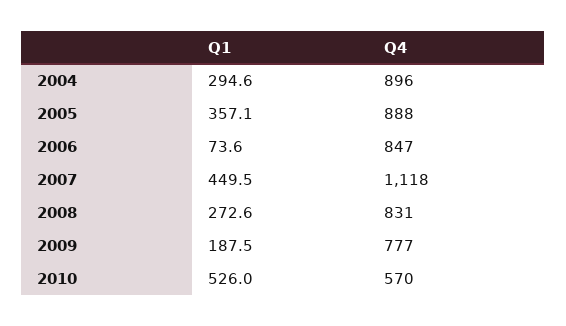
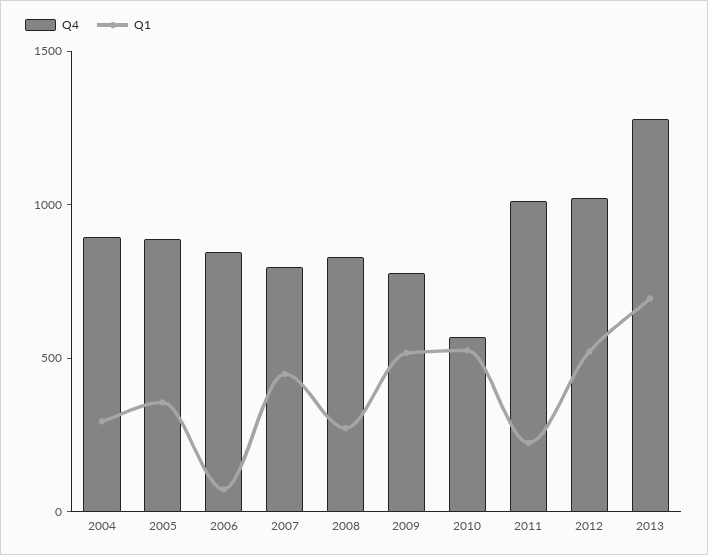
Q4, 2007: 1118 -> 800
Q1, 2009: 187.5 -> 500
Q4, 2011: none -> 1000
Q1, 2011: none -> 200
Q4, 2012: none -> 1000
Q1, 2012: none -> 500
Q4, 2013: none -> 1300
Q1, 2013: none -> 700

